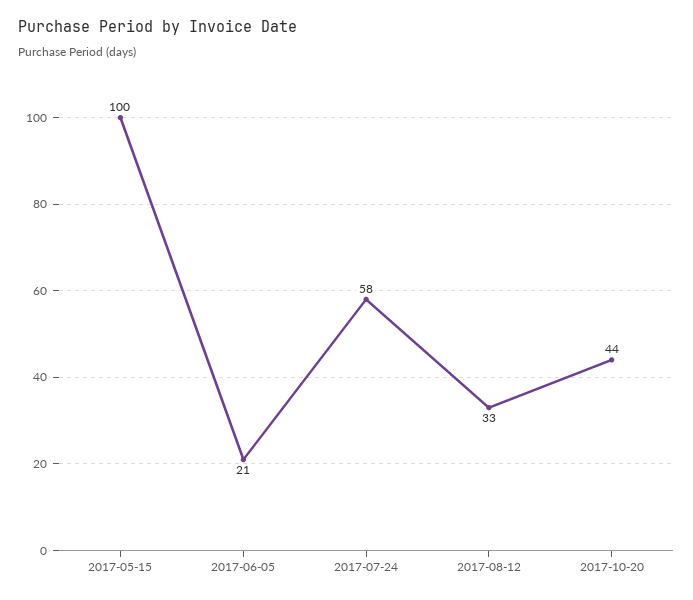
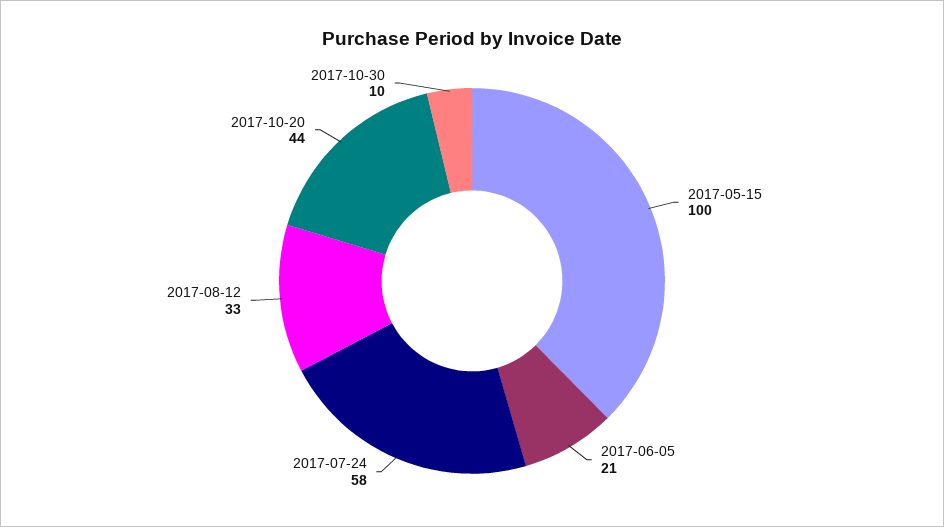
2017-10-30: none -> 10

